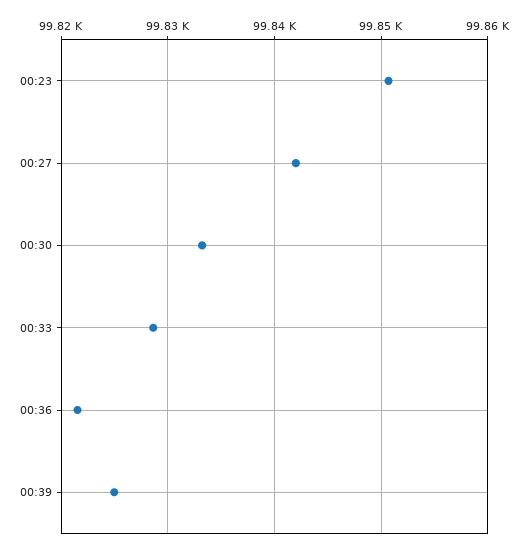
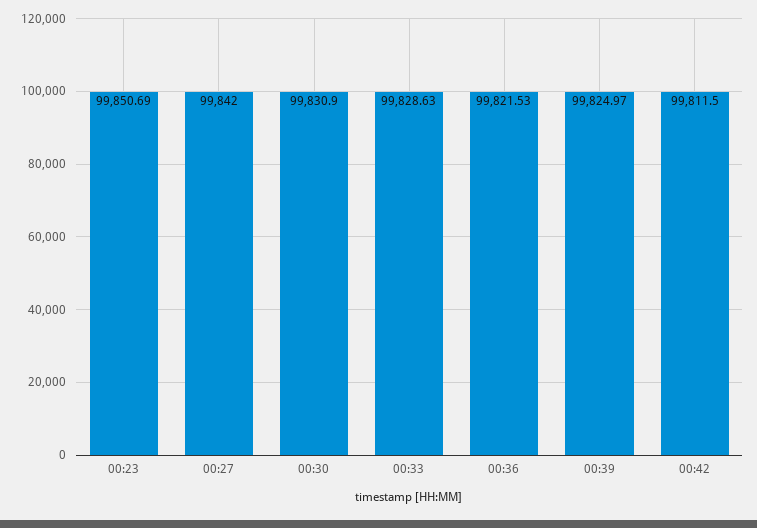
00:30: 99833 -> 99830.9
00:42: none -> 99811.5

